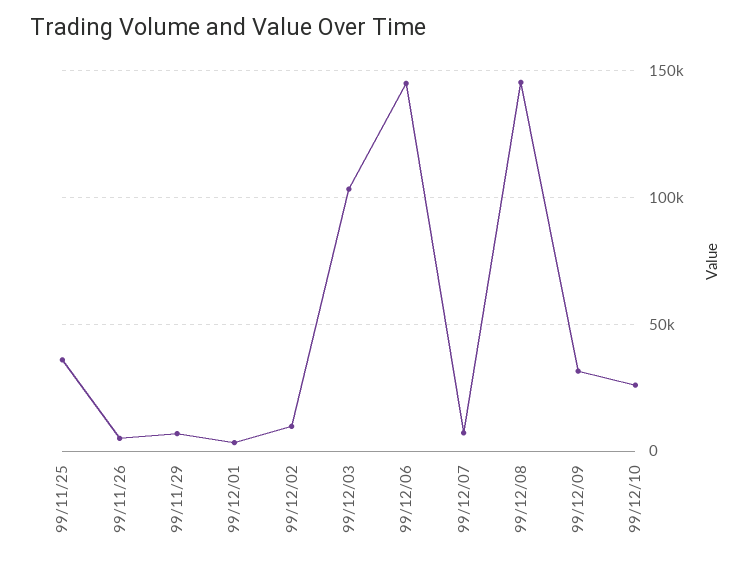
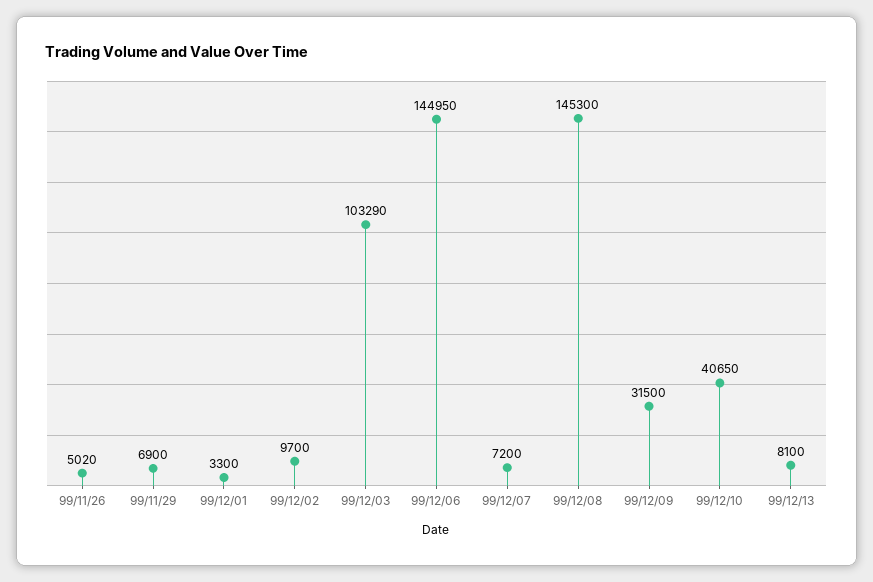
99/11/25: 35000 -> none
99/12/10: 25000 -> 40650
99/12/13: none -> 8100

